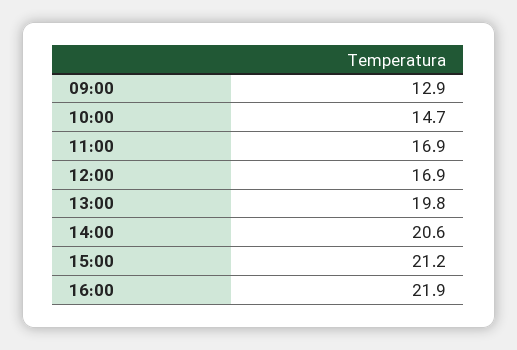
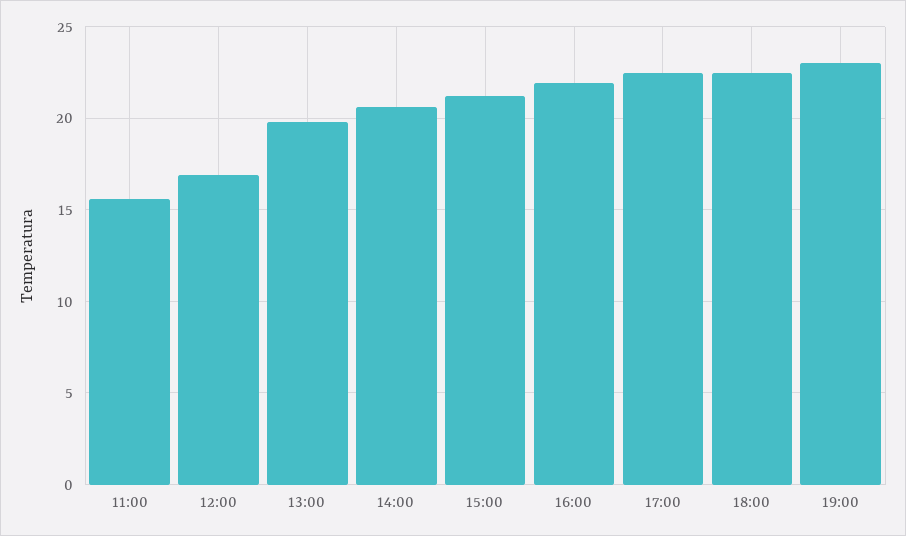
09:00: 12.9 -> none
10:00: 14.7 -> none
11:00: 16.9 -> 15.5
17:00: none -> 22.5
18:00: none -> 22.5
19:00: none -> 23

